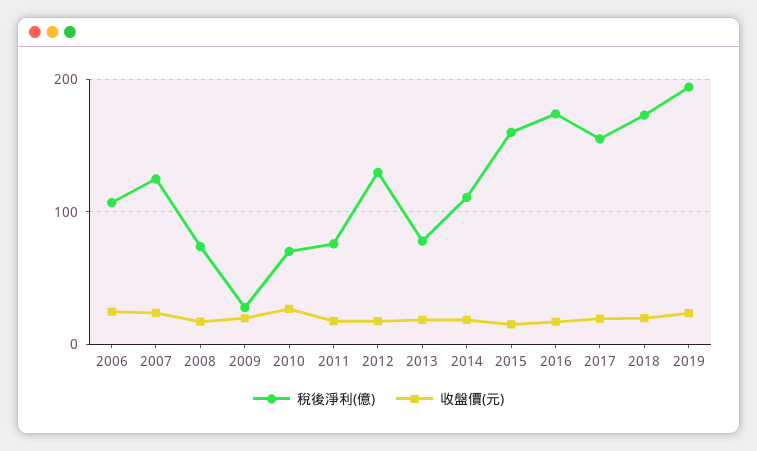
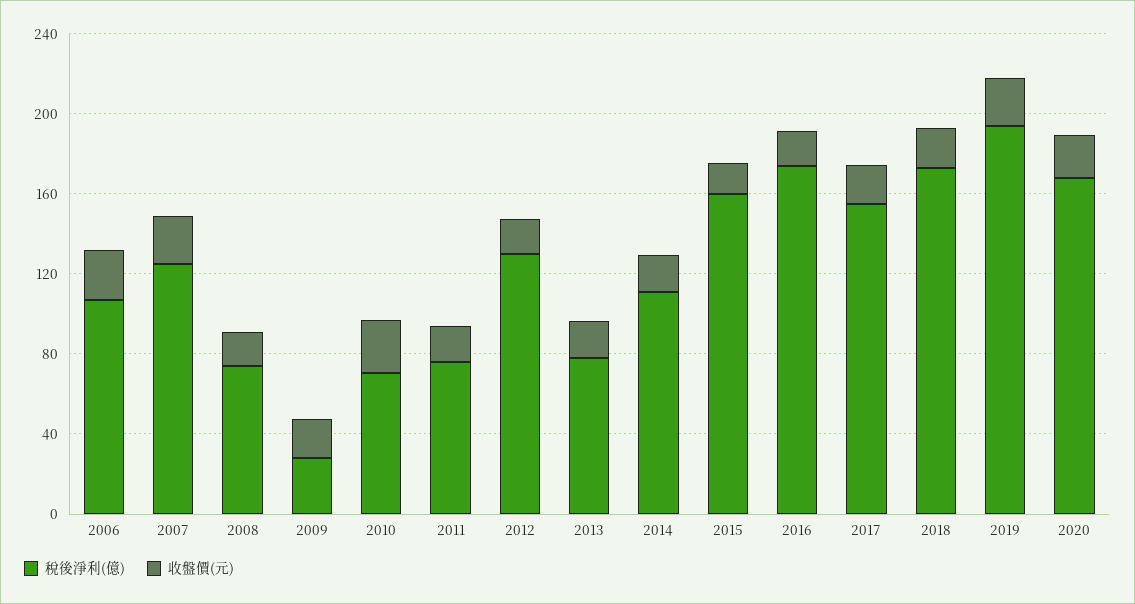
稅後淨利(億), 2020: none -> 170
收盤價(元), 2020: none -> 20

